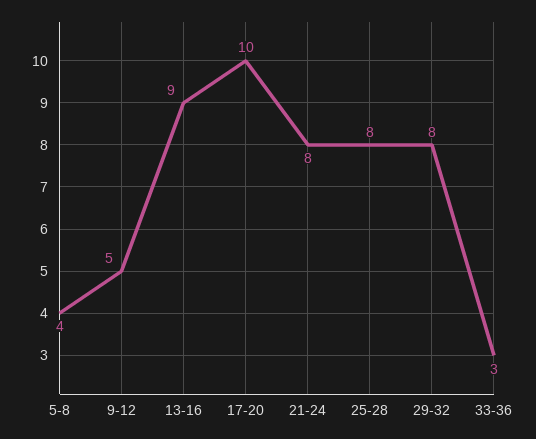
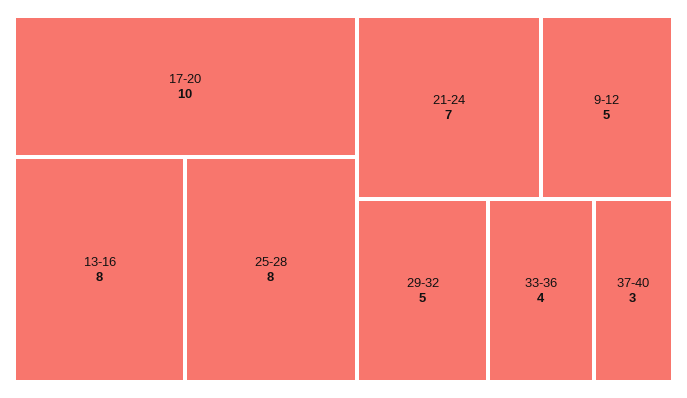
5-8: 4 -> none
13-16: 9 -> 8
21-24: 8 -> 7
29-32: 8 -> 5
33-36: 3 -> 4
37-40: none -> 3

